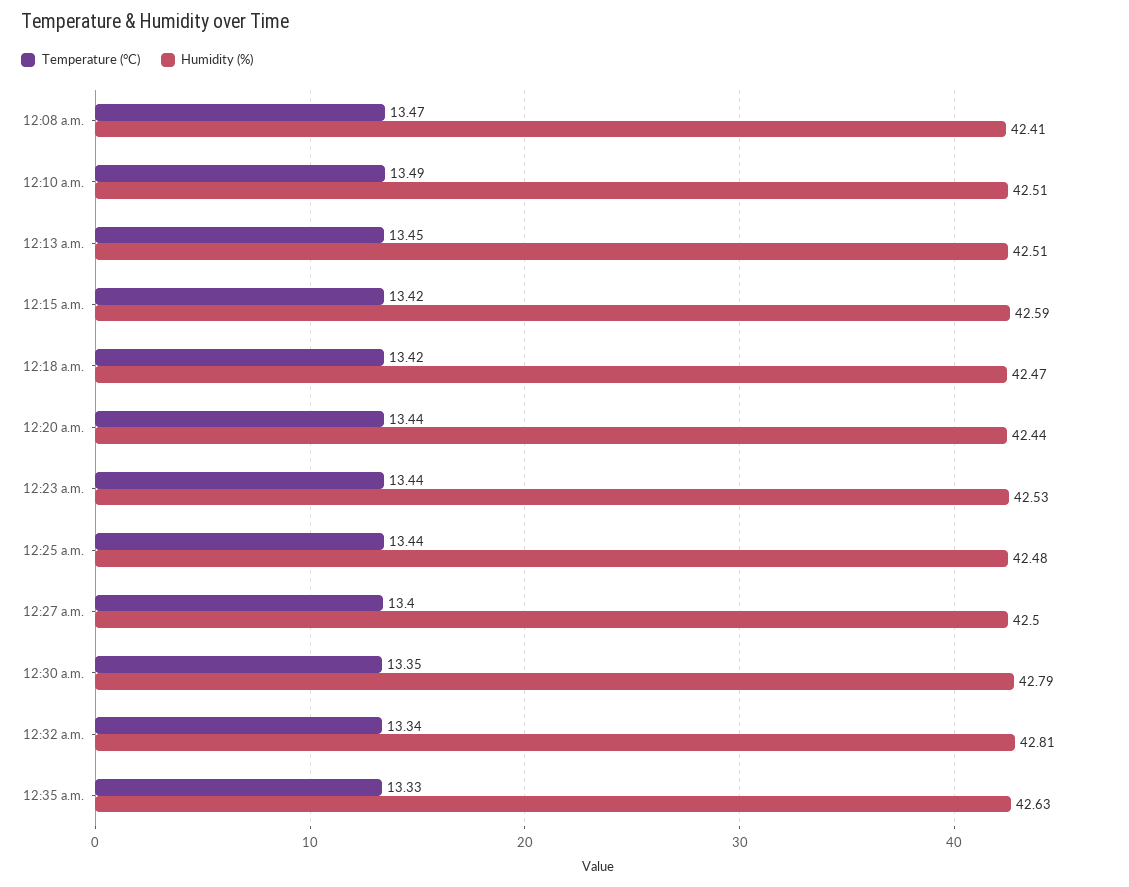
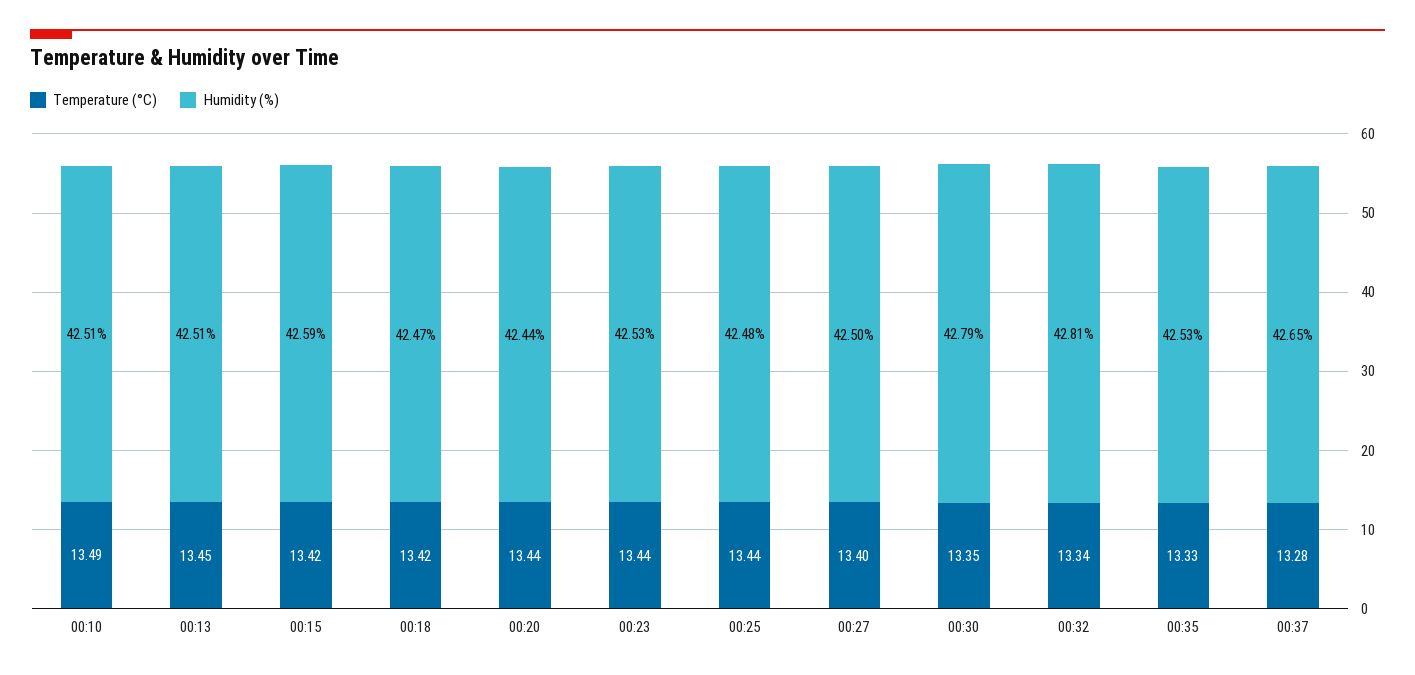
Temperature (°C), 12:08 a.m.: 13.47 -> none
Humidity (%), 12:08 a.m.: 42.41 -> none
Humidity (%), 12:35 a.m.: 42.63 -> 42.53
Temperature (°C), 00:37: none -> 13.28
Humidity (%), 00:37: none -> 42.65

